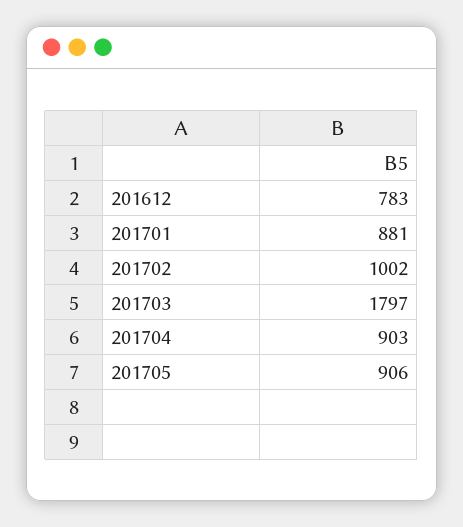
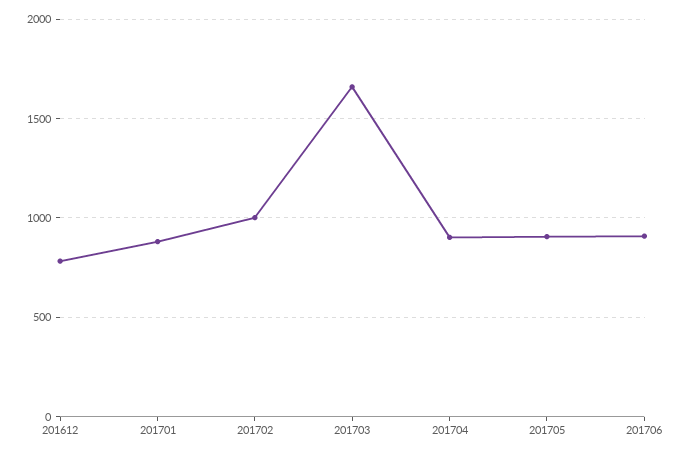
201703: 1797 -> 1650
201706: none -> 900

